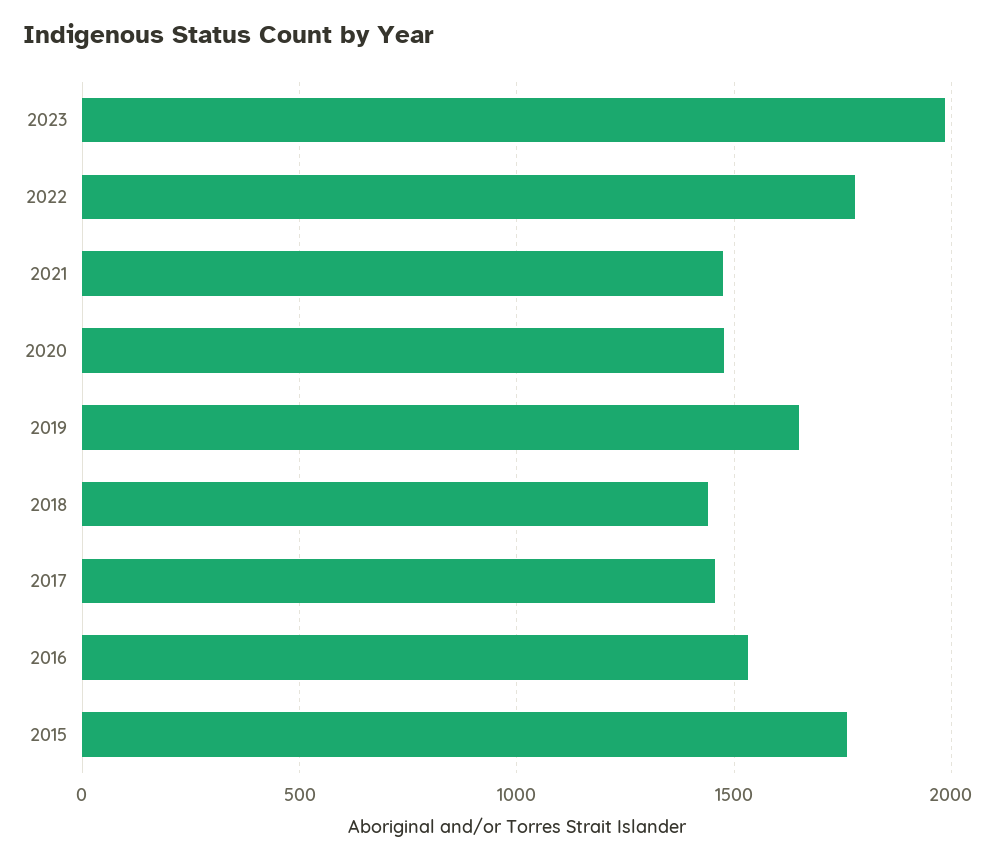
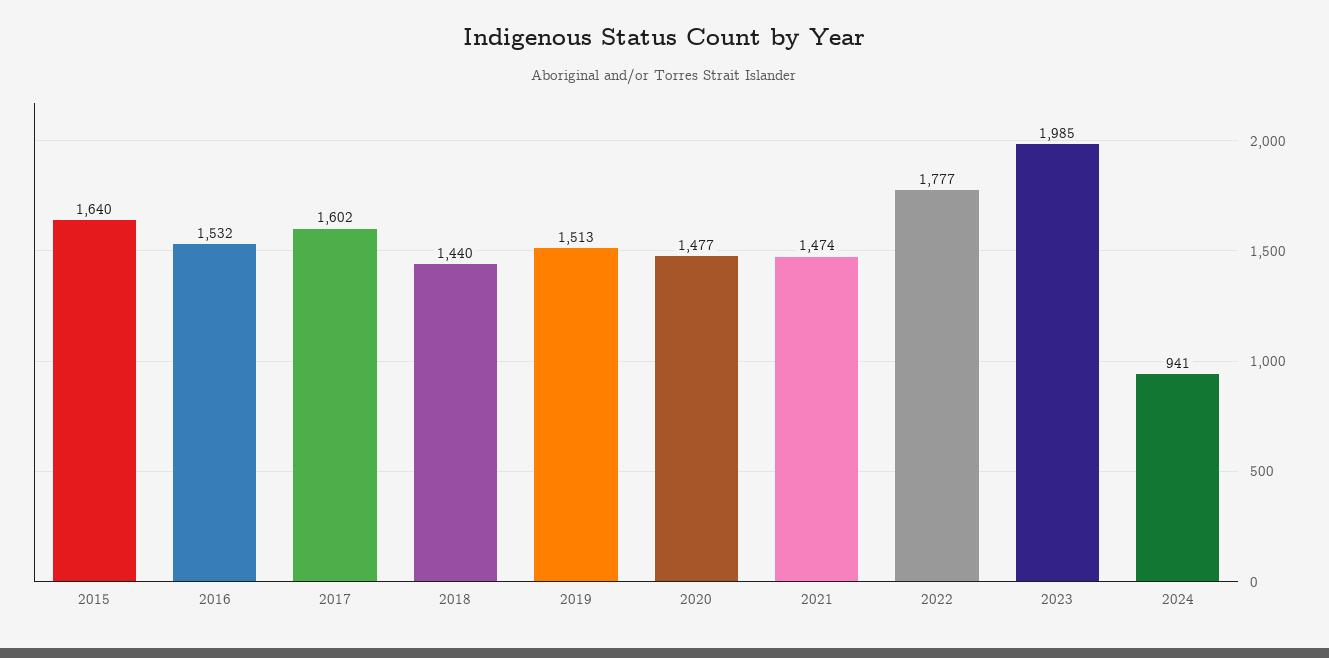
2019: 1650 -> 1513
2017: 1450 -> 1602
2015: 1750 -> 1640
2024: none -> 941

